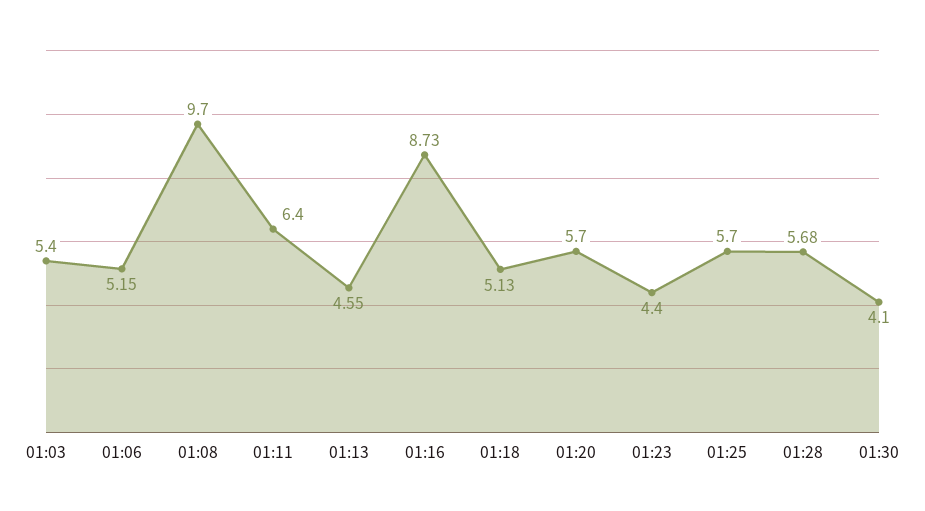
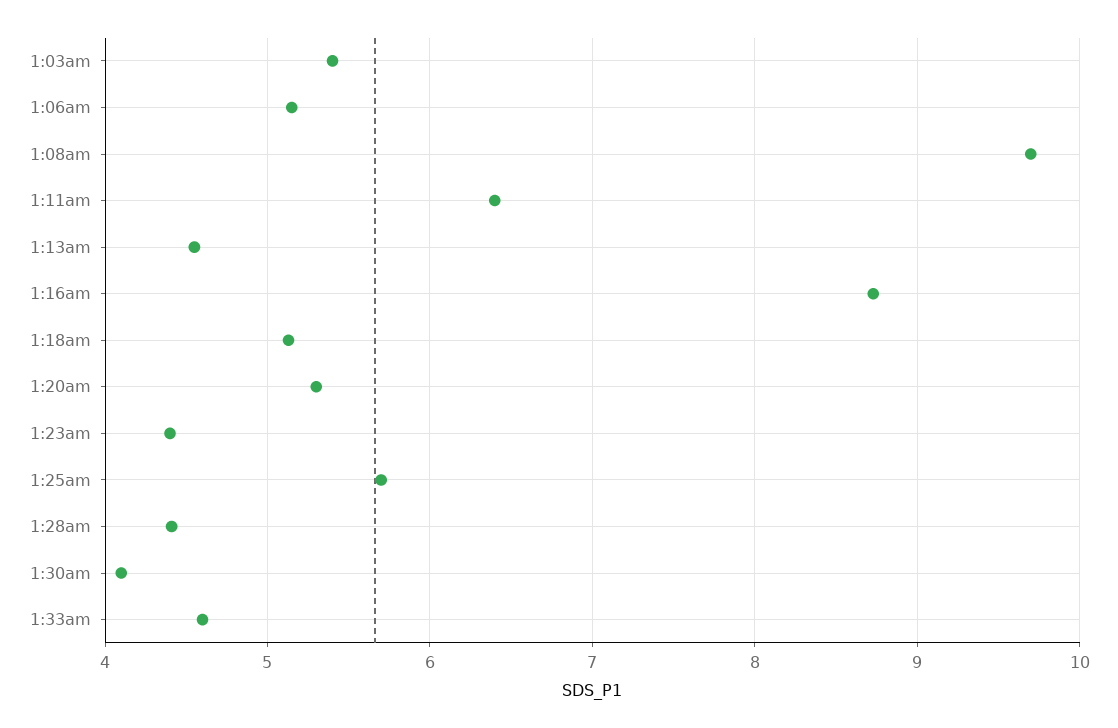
01:20: 5.7 -> 5.3
01:28: 5.68 -> 4.4
1:33am: none -> 4.6

